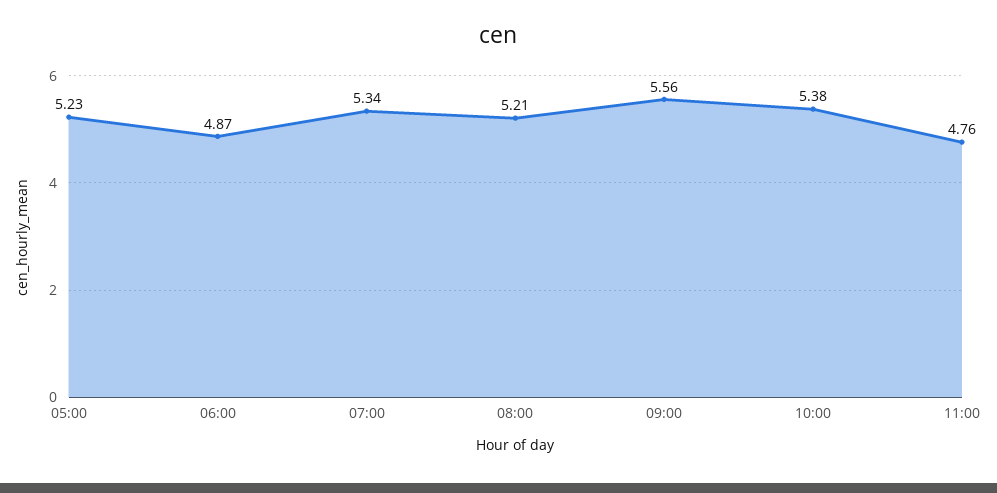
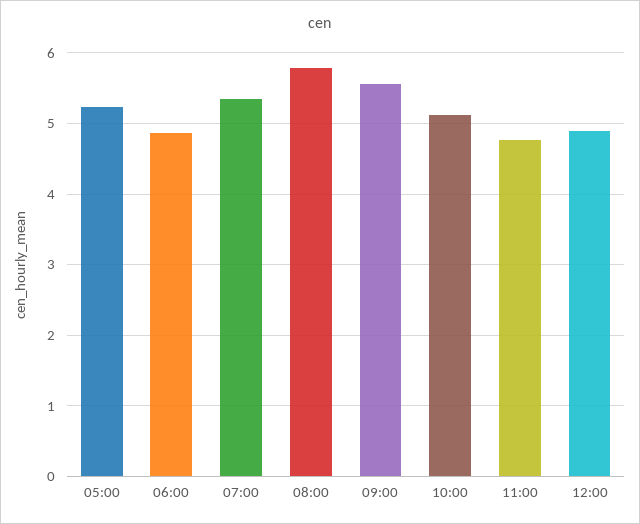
08:00: 5.21 -> 5.8
10:00: 5.38 -> 5.1
12:00: none -> 4.9

